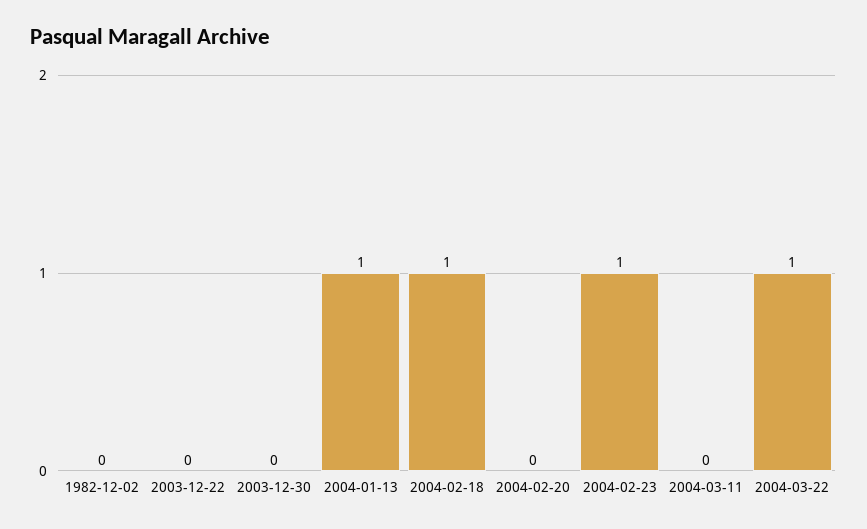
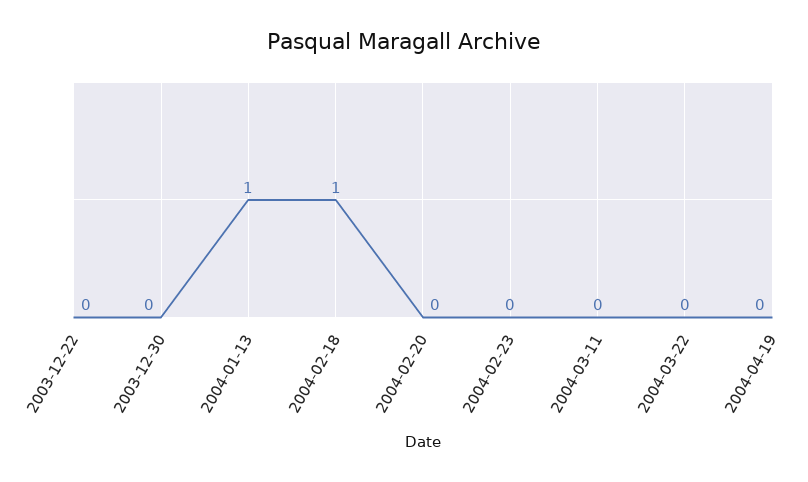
1982-12-02: 0 -> none
2004-02-23: 1 -> 0
2004-03-22: 1 -> 0
2004-04-19: none -> 0

